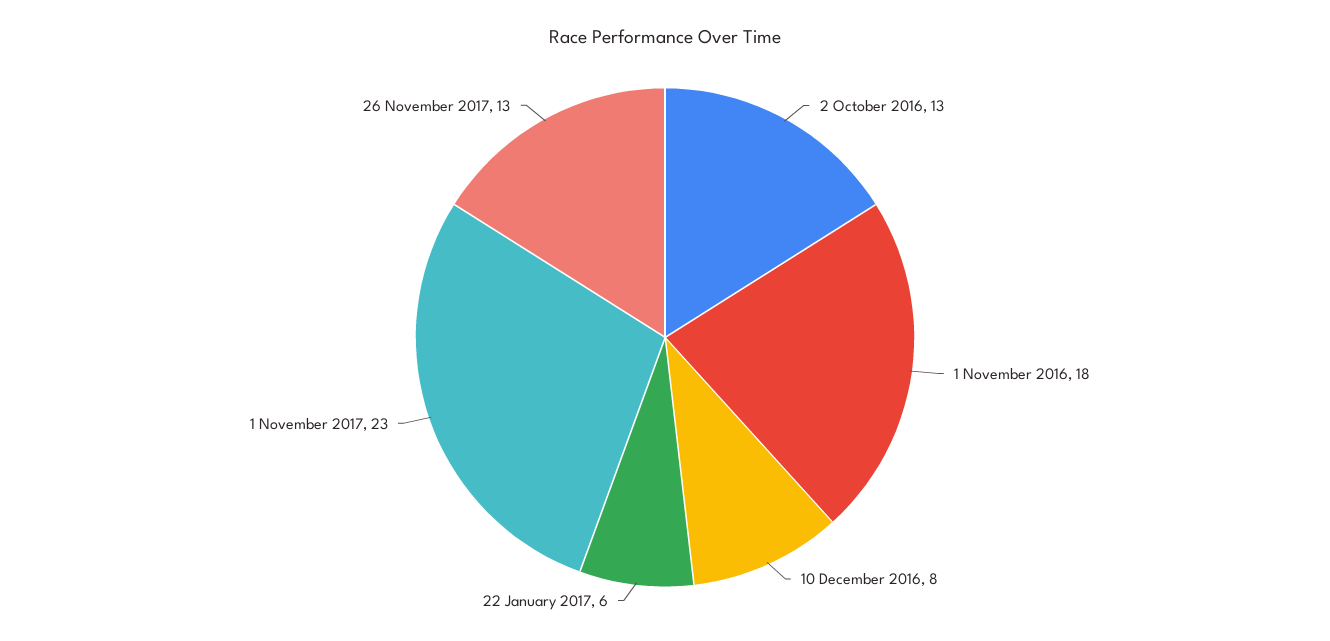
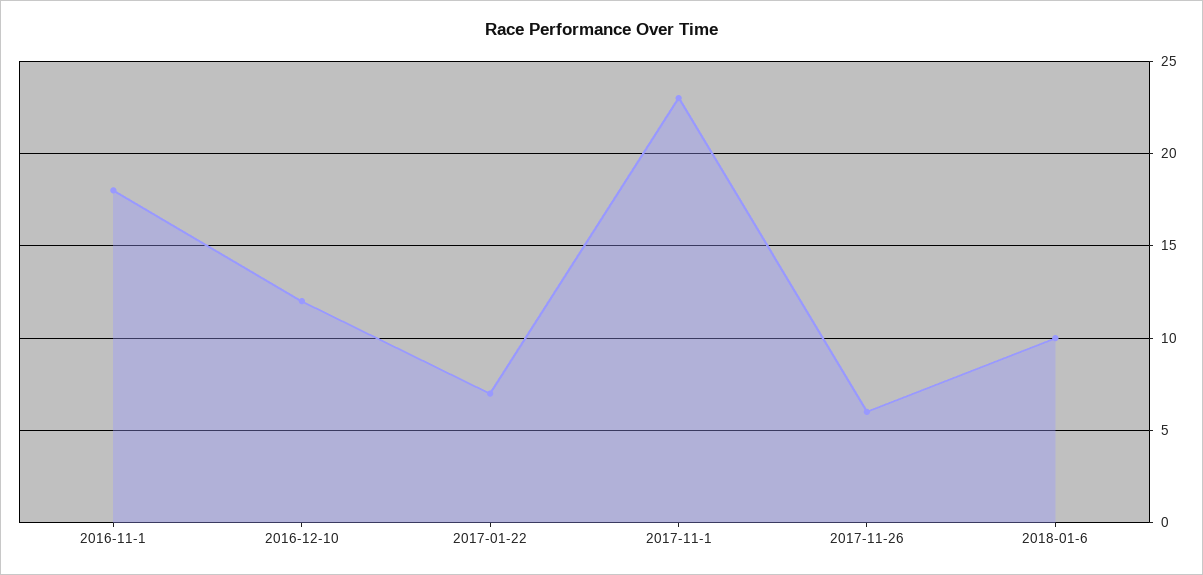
2 October 2016: 13 -> none
10 December 2016: 8 -> 12
22 January 2017: 6 -> 7
26 November 2017: 13 -> 6
2018-01-6: none -> 10

